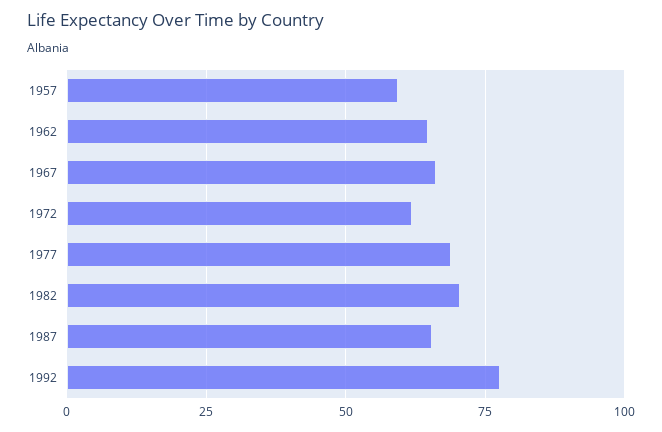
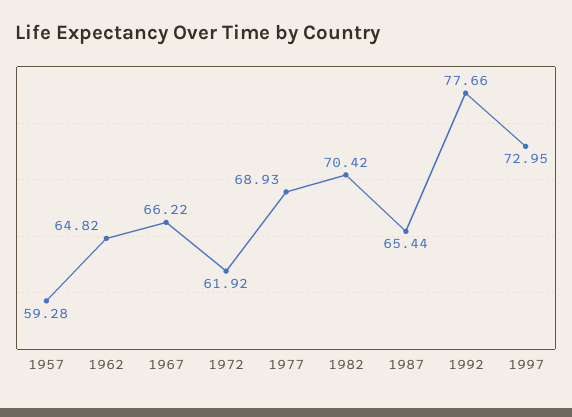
1997: none -> 72.95

